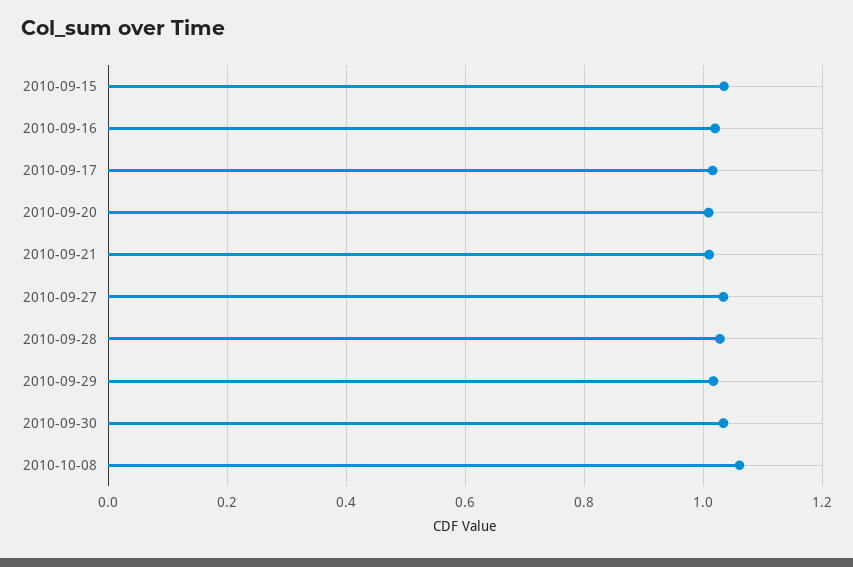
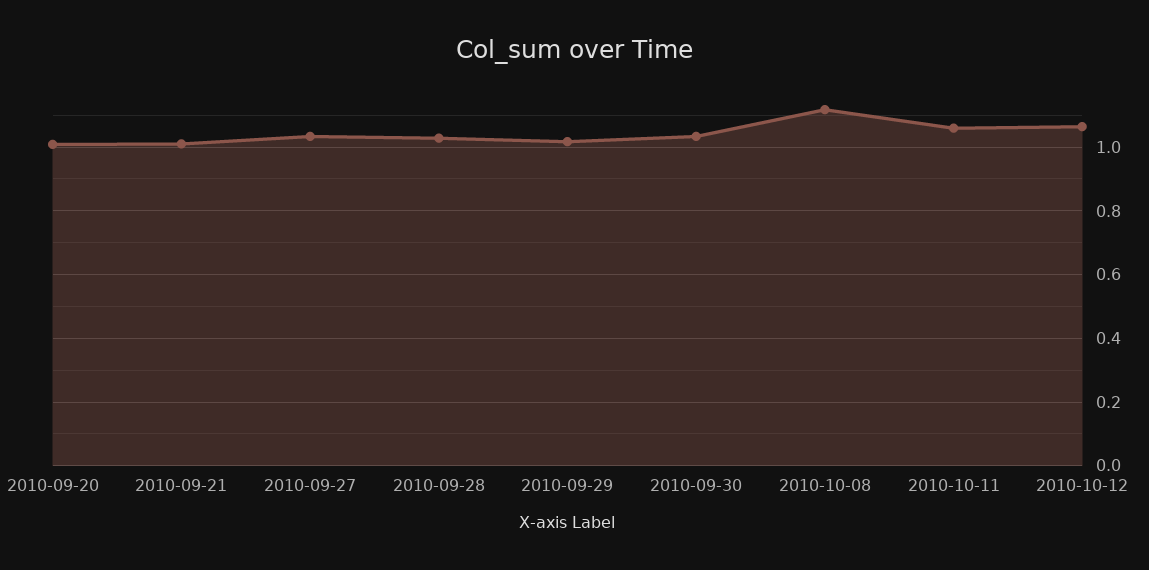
2010-09-15: 1.04 -> none
2010-09-16: 1.02 -> none
2010-09-17: 1.02 -> none
2010-10-08: 1.06 -> 1.12
2010-10-11: none -> 1.06
2010-10-12: none -> 1.06

